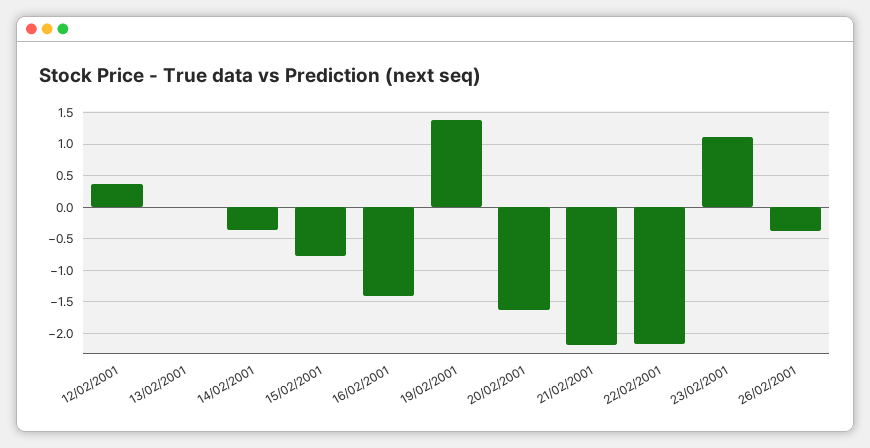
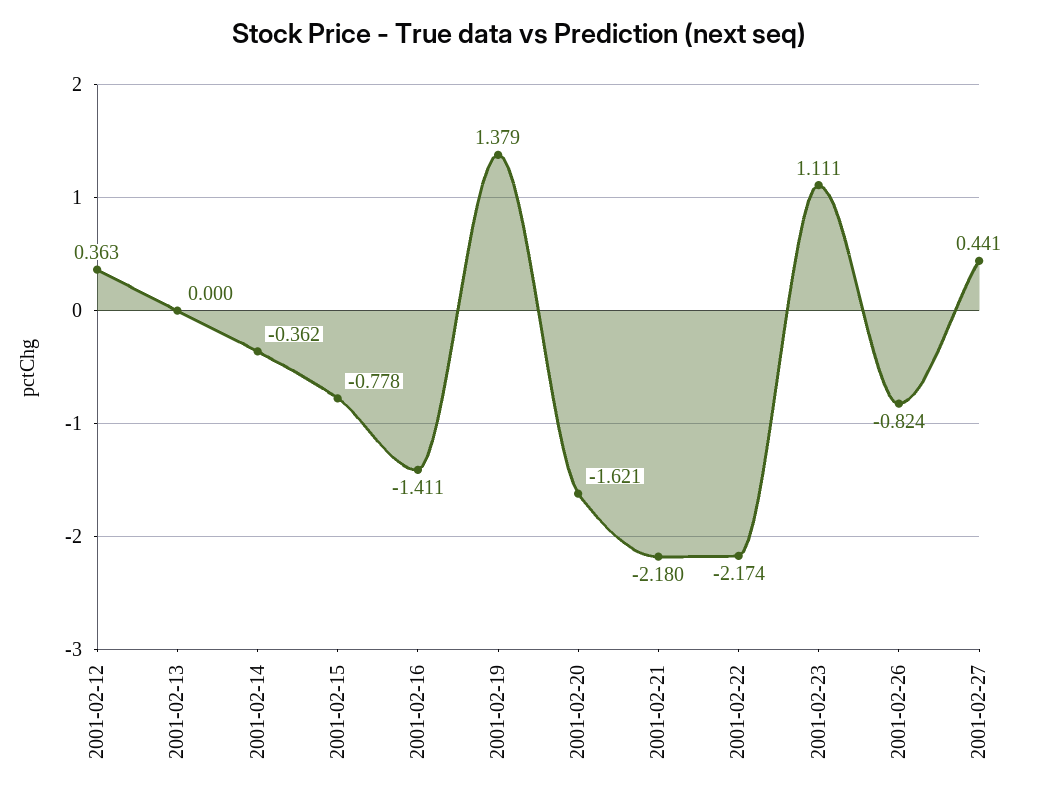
26/02/2001: -0.4 -> -0.824
2001-02-27: none -> 0.441

